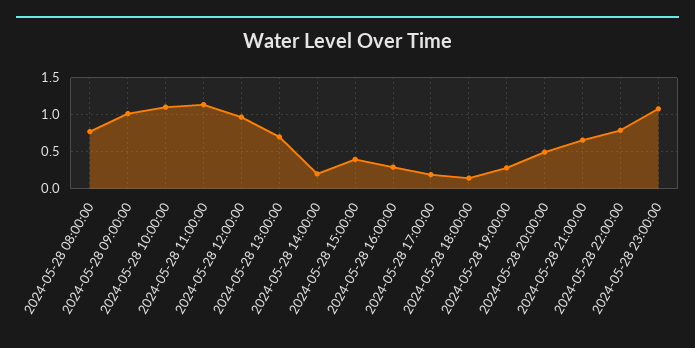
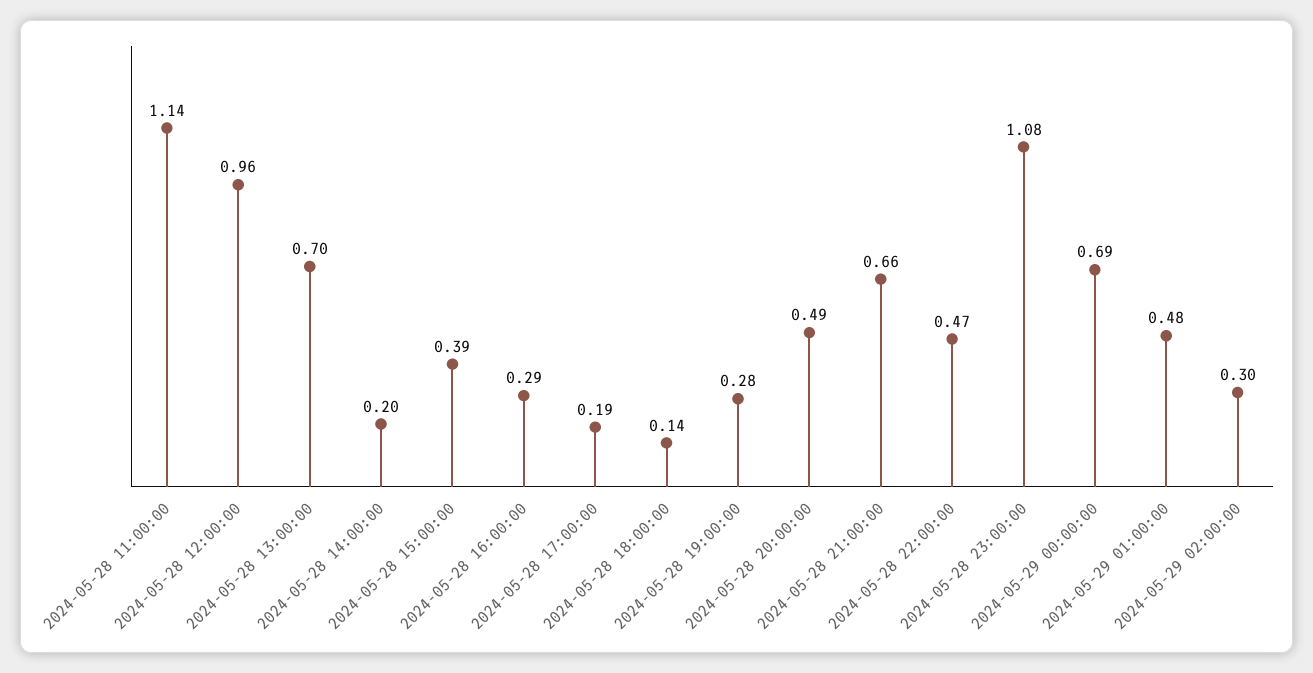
2024-05-28 08:00:00: 0.8 -> none
2024-05-28 09:00:00: 1 -> none
2024-05-28 10:00:00: 1.1 -> none
2024-05-28 22:00:00: 0.8 -> 0.47
2024-05-29 00:00:00: none -> 0.69
2024-05-29 01:00:00: none -> 0.48
2024-05-29 02:00:00: none -> 0.3

